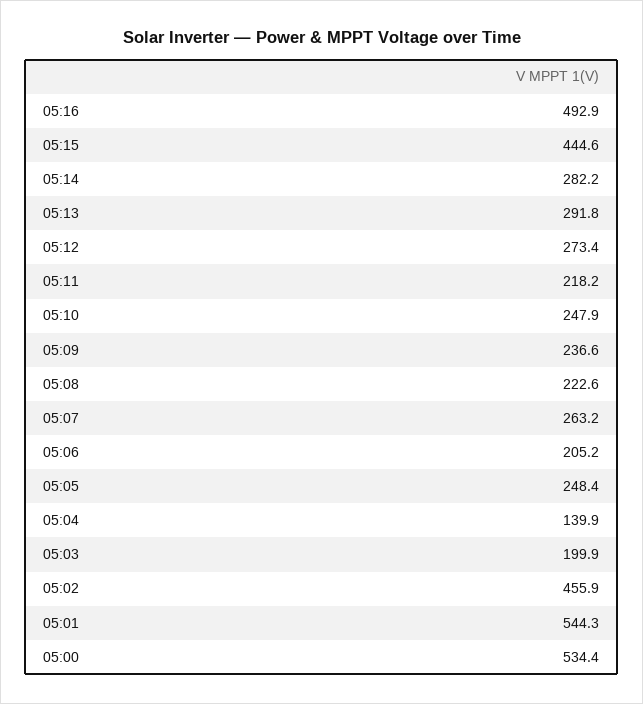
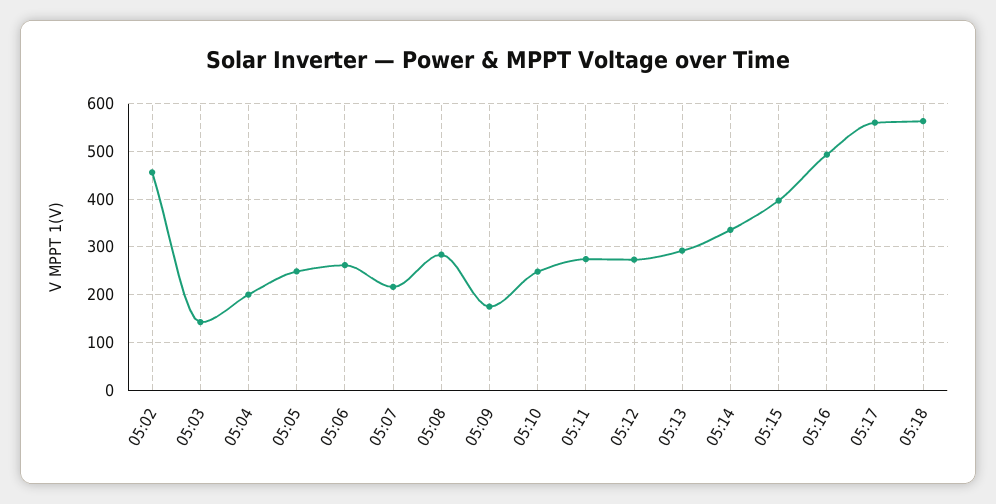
05:15: 444.6 -> 400
05:14: 282.2 -> 340
05:11: 218.2 -> 280
05:09: 236.6 -> 180
05:08: 222.6 -> 280
05:07: 263.2 -> 220
05:06: 205.2 -> 260
05:04: 139.9 -> 200
05:03: 199.9 -> 140
05:01: 544.3 -> none
05:00: 534.4 -> none
05:17: none -> 560
05:18: none -> 560

